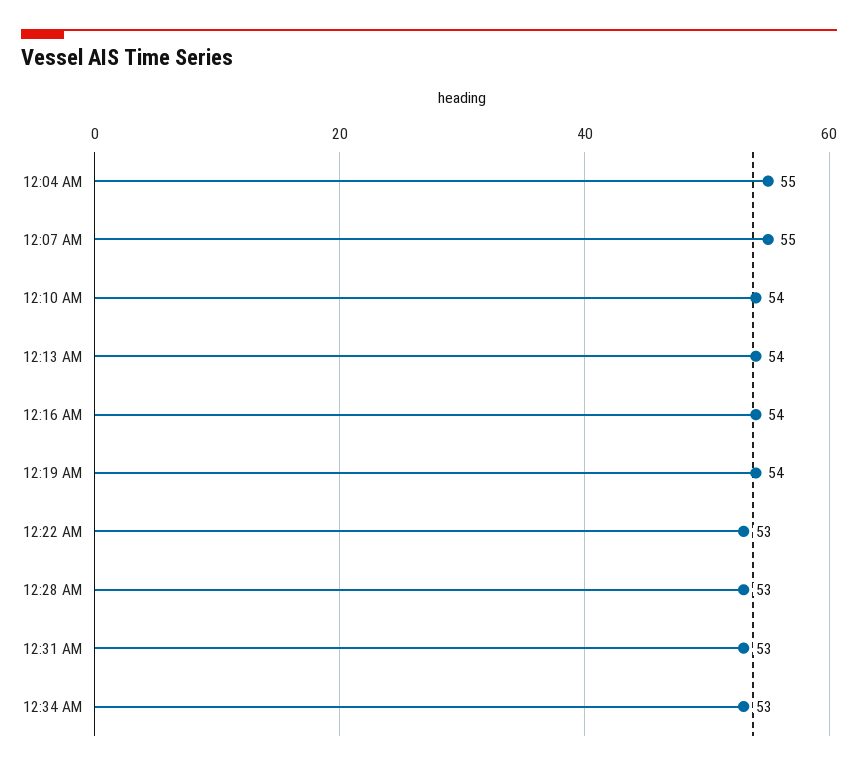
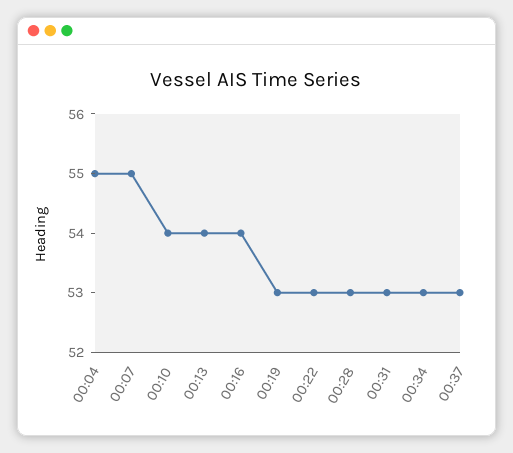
12:19 AM: 54 -> 53
00:37: none -> 53

